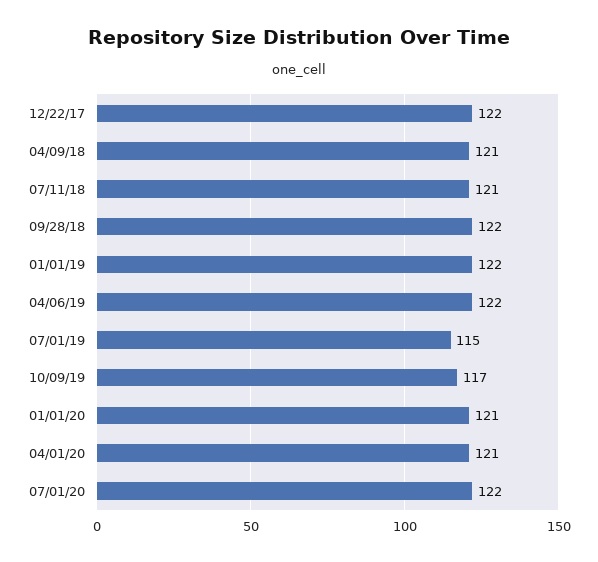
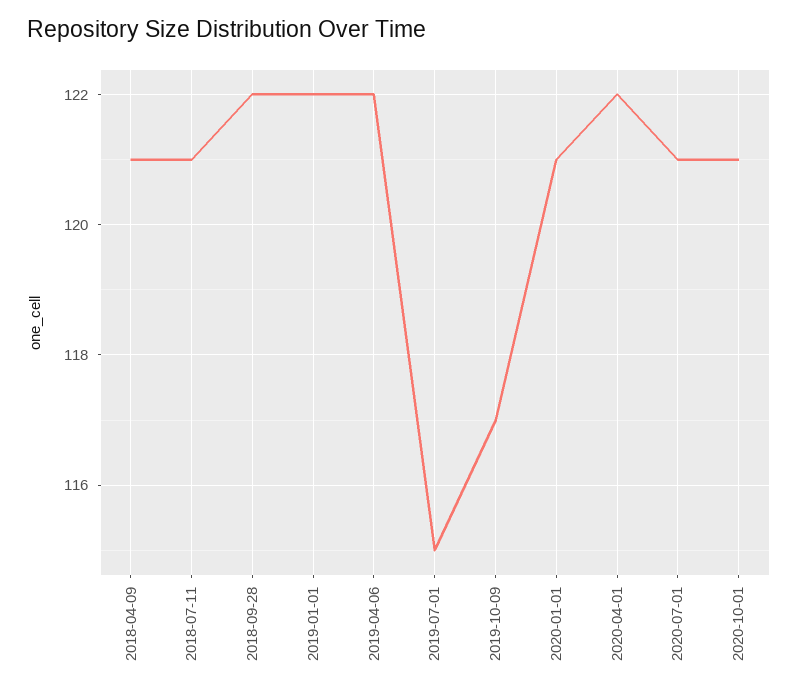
12/22/17: 122 -> none
04/01/20: 121 -> 122
07/01/20: 122 -> 121
2020-10-01: none -> 121

